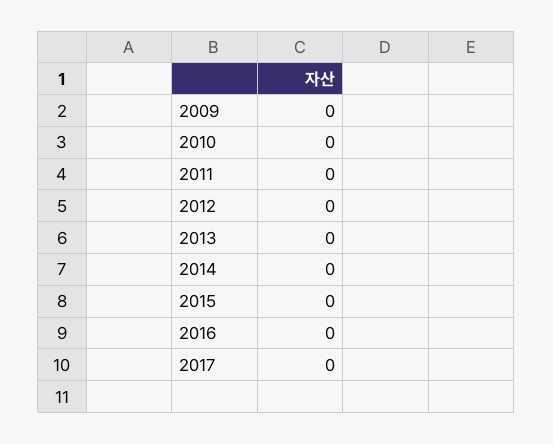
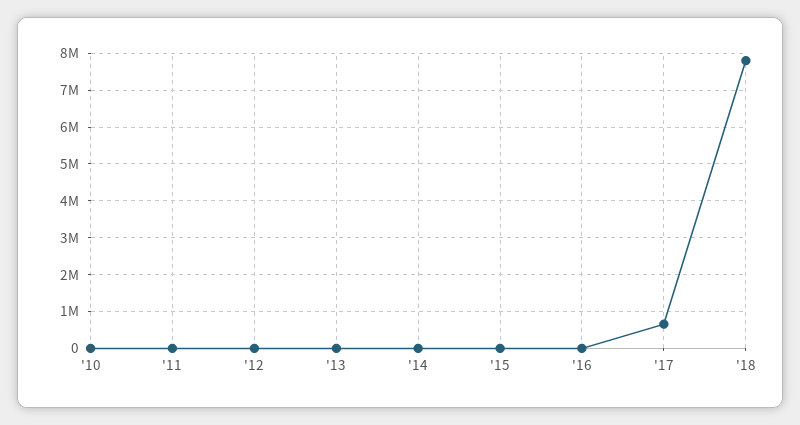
2009: 0 -> none
2017: 0 -> 600000
'18: none -> 7800000

